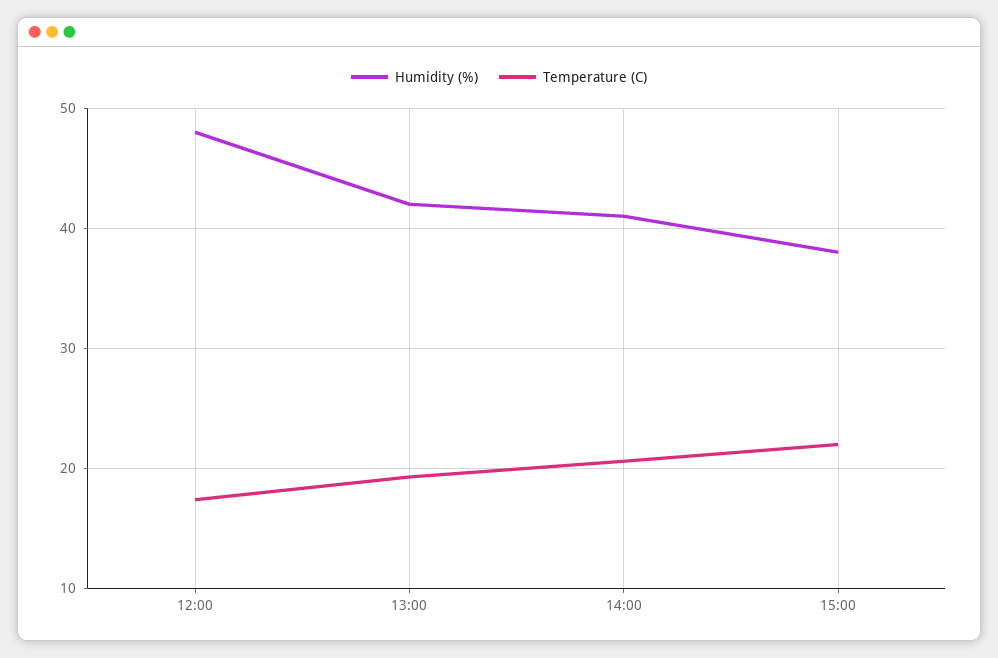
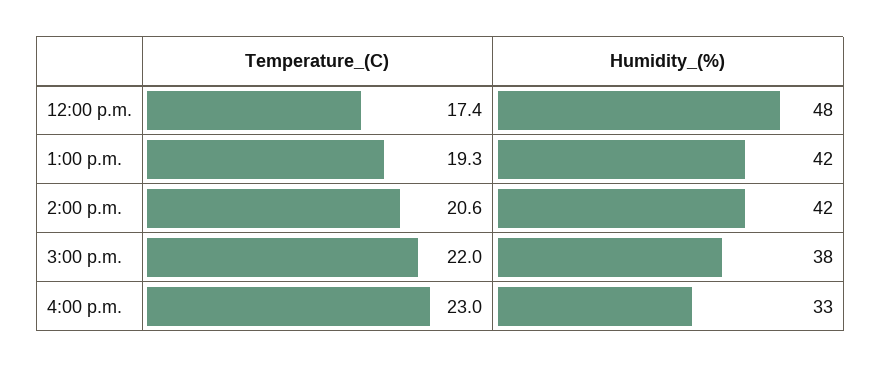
Humidity (%), 14:00: 41 -> 42
Temperature (C), 4:00 p.m.: none -> 23
Humidity (%), 4:00 p.m.: none -> 33

